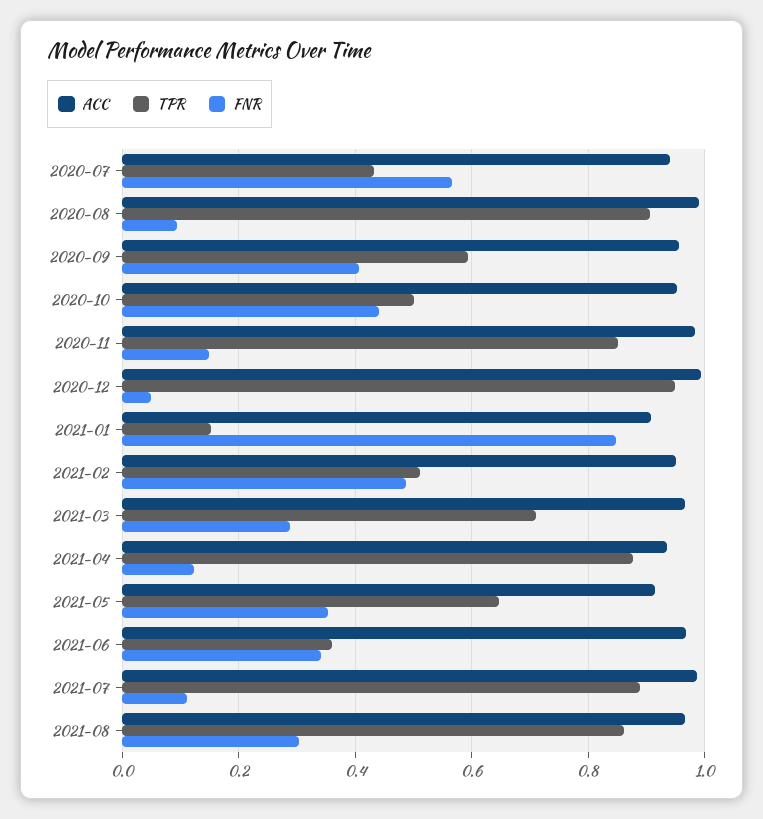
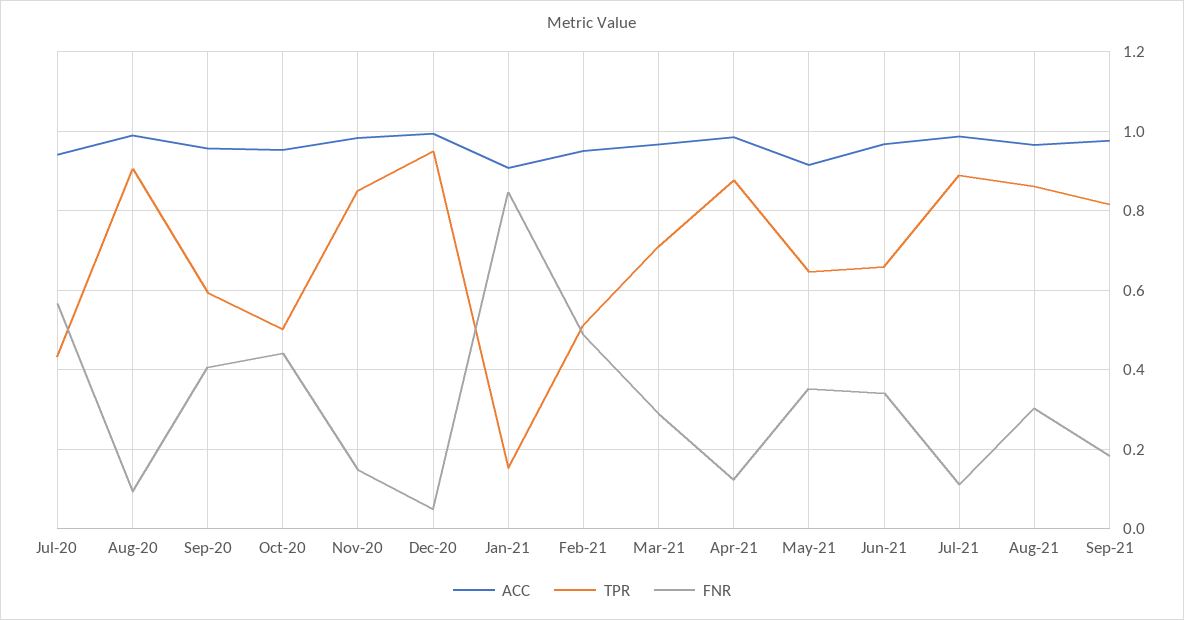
ACC, 2021-04: 0.94 -> 0.98
TPR, 2021-06: 0.36 -> 0.66
ACC, Sep-21: none -> 0.98
TPR, Sep-21: none -> 0.82
FNR, Sep-21: none -> 0.18

